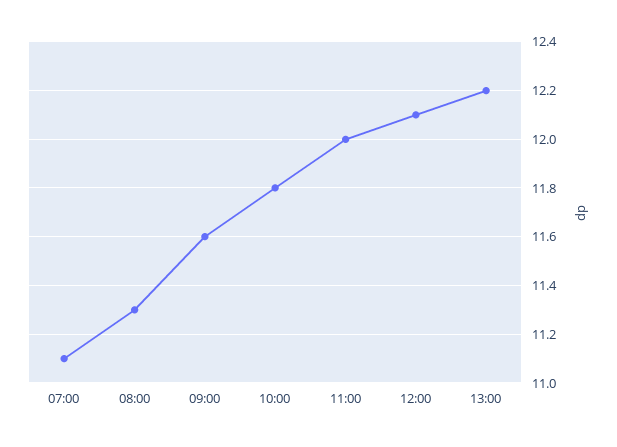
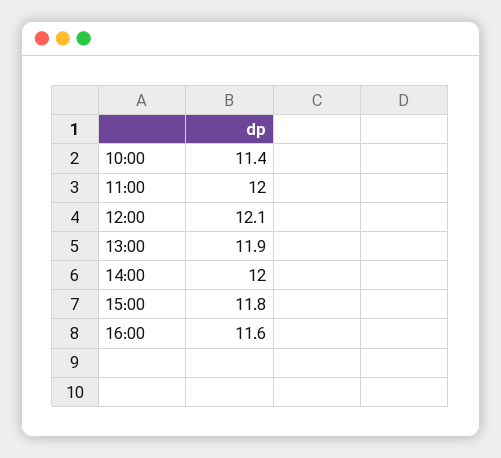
07:00: 11.1 -> none
08:00: 11.3 -> none
09:00: 11.6 -> none
10:00: 11.8 -> 11.4
13:00: 12.2 -> 11.9
14:00: none -> 12
15:00: none -> 11.8
16:00: none -> 11.6

